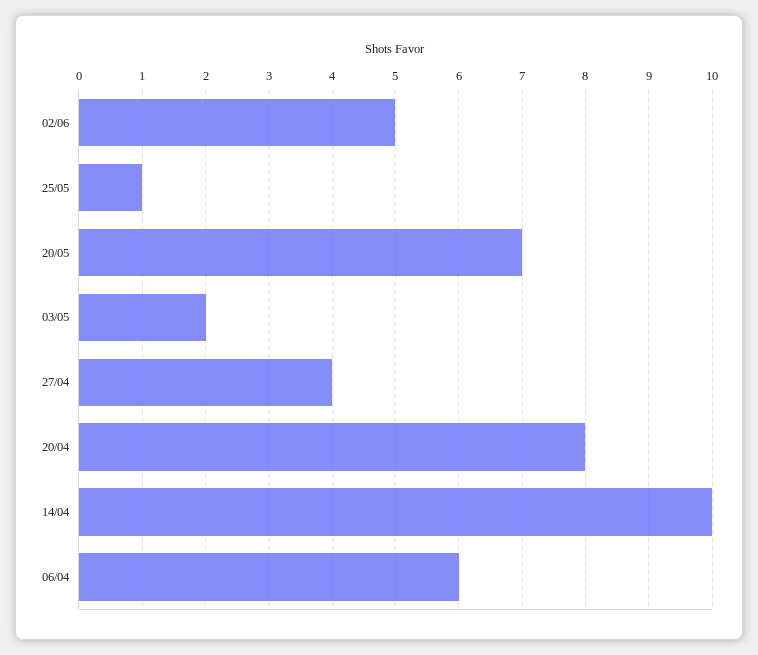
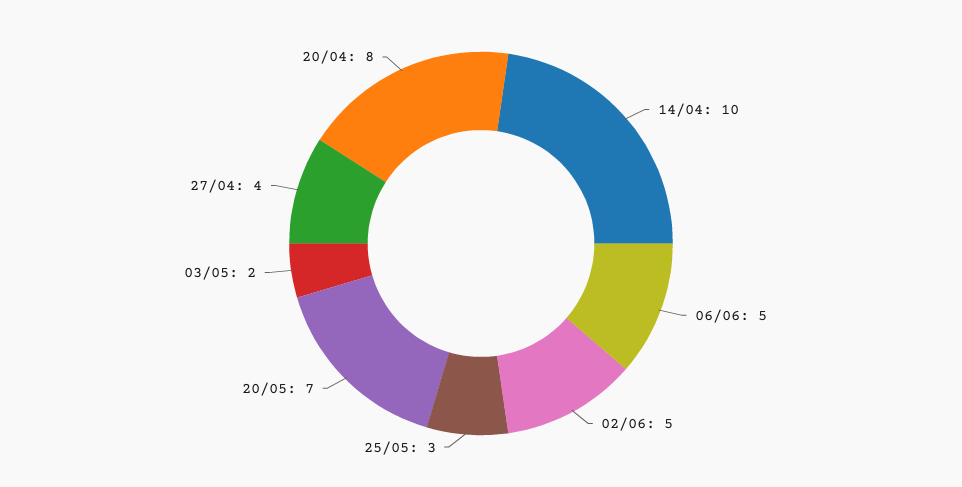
25/05: 1 -> 3
06/04: 6 -> none
06/06: none -> 5

